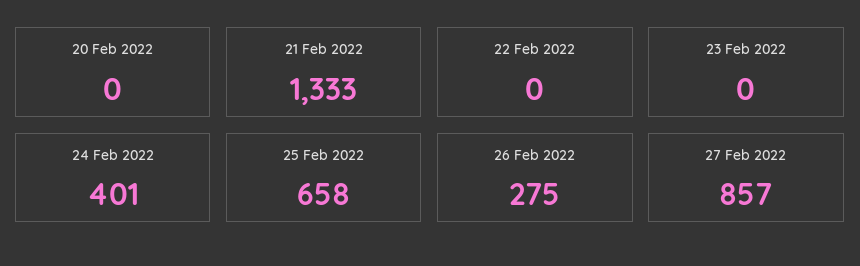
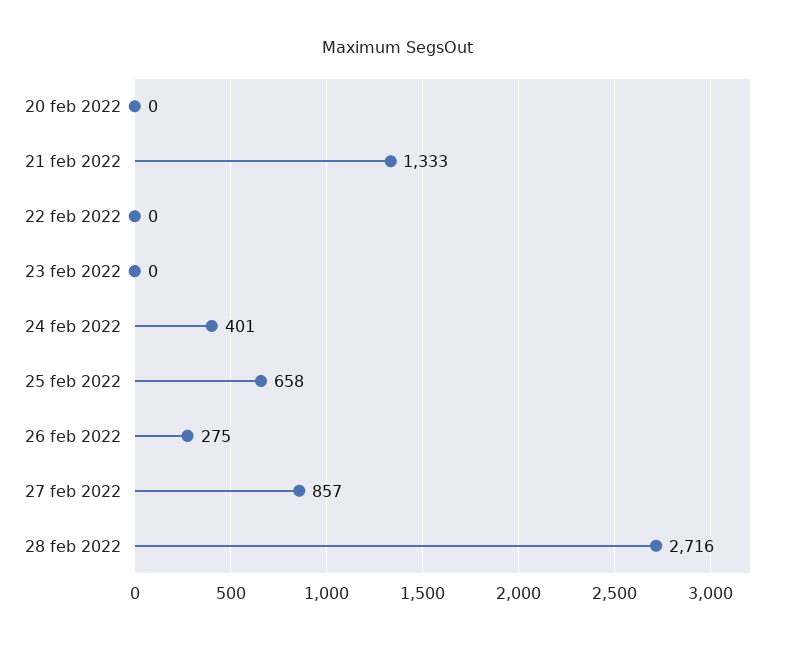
28 feb 2022: none -> 2716

